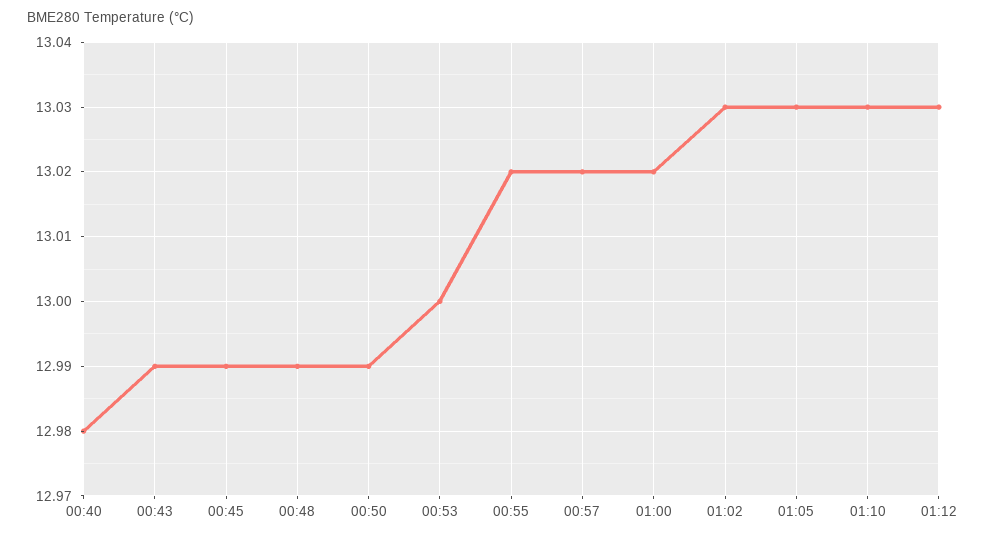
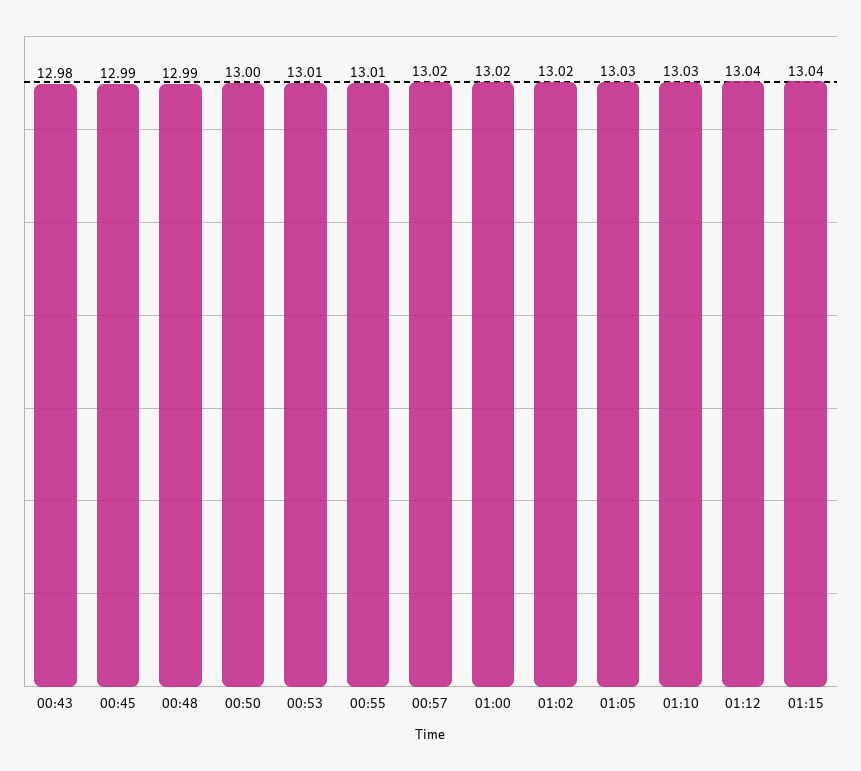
00:40: 12.98 -> none
00:43: 12.99 -> 12.98
00:50: 12.99 -> 13
00:53: 13 -> 13.01
00:55: 13.02 -> 13.01
01:02: 13.03 -> 13.02
01:12: 13.03 -> 13.04
01:15: none -> 13.04

